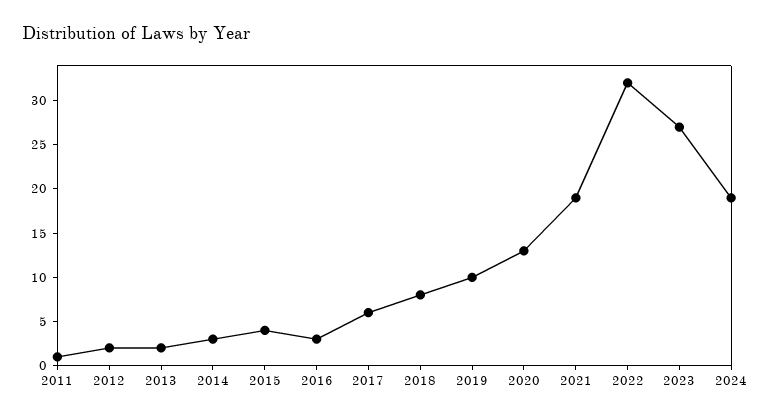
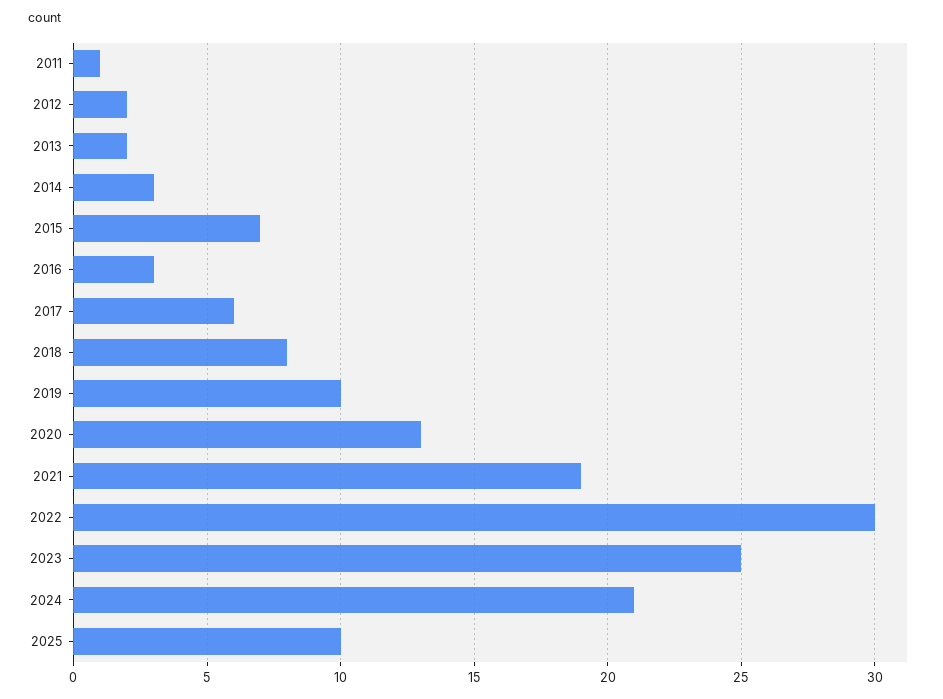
2015: 4 -> 7
2022: 32 -> 30
2023: 27 -> 25
2024: 19 -> 21
2025: none -> 10

